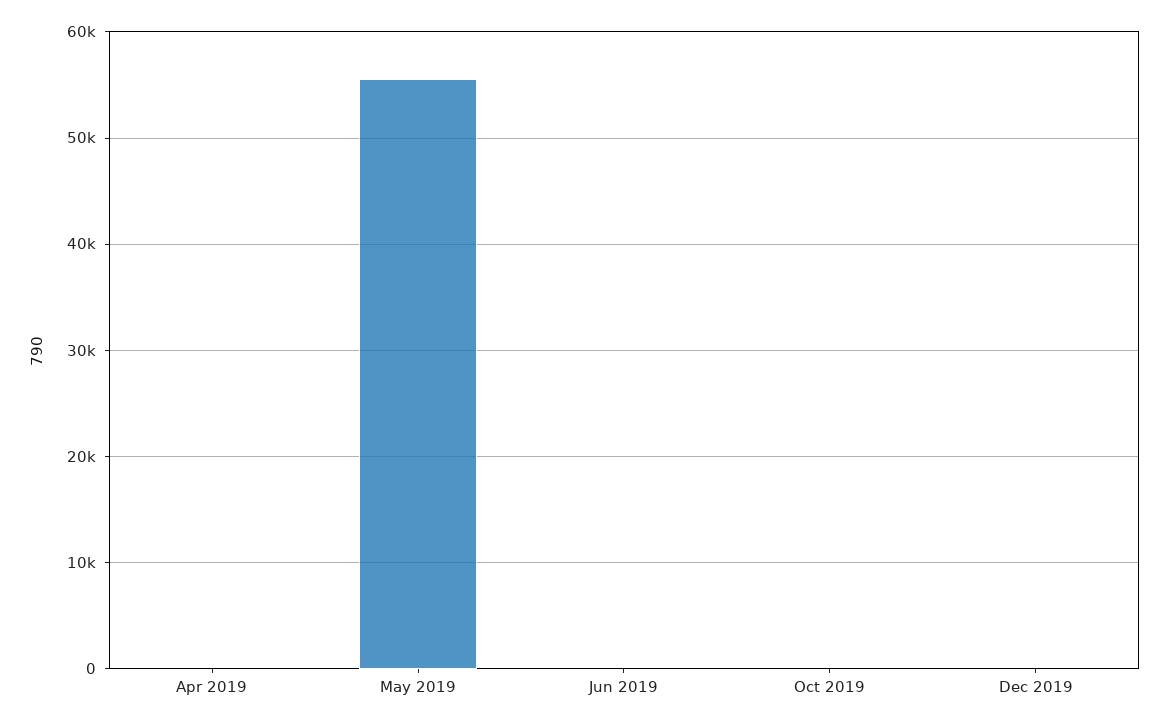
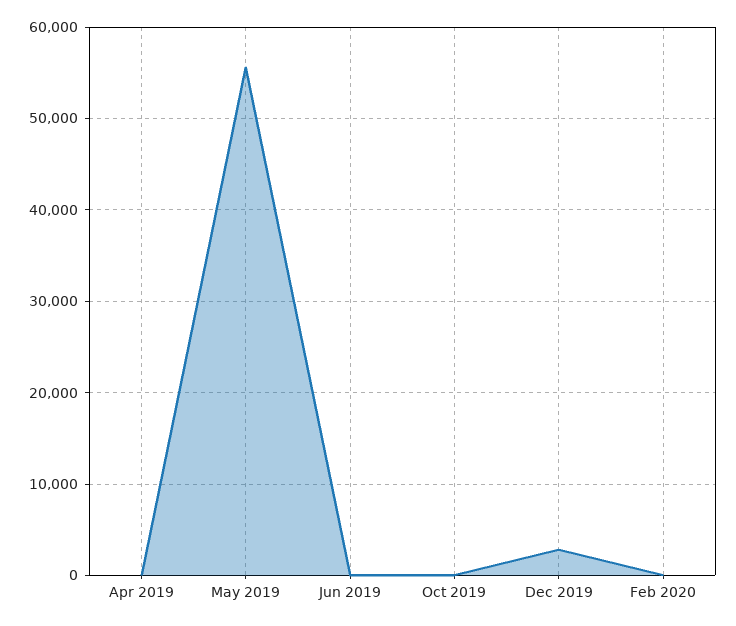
Dec 2019: 0 -> 3000
Feb 2020: none -> 0

